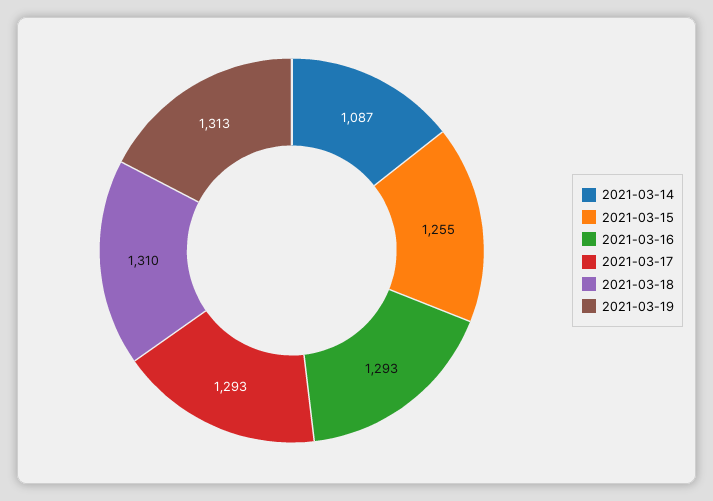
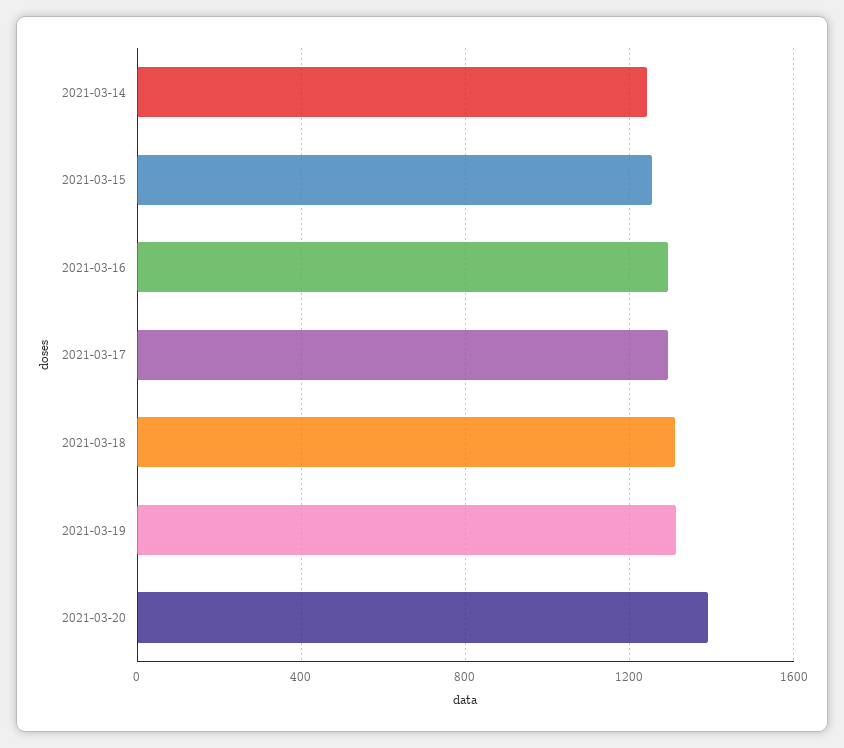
2021-03-14: 1087 -> 1250
2021-03-20: none -> 1400

